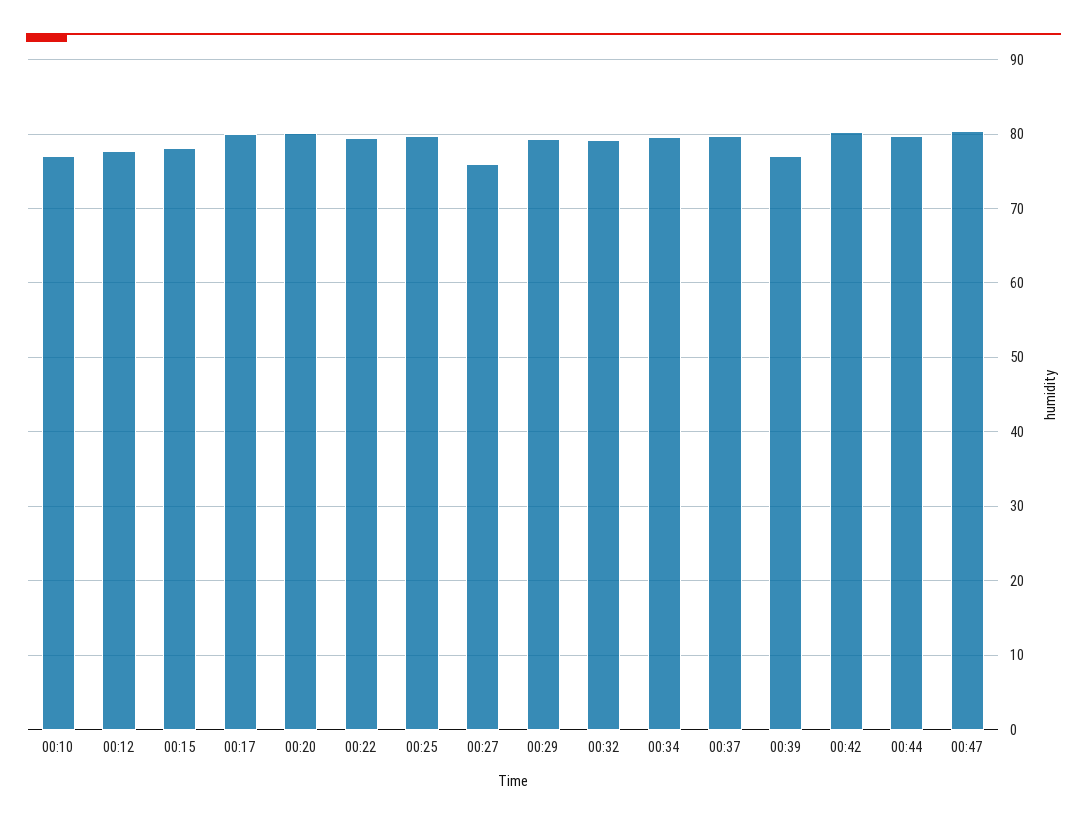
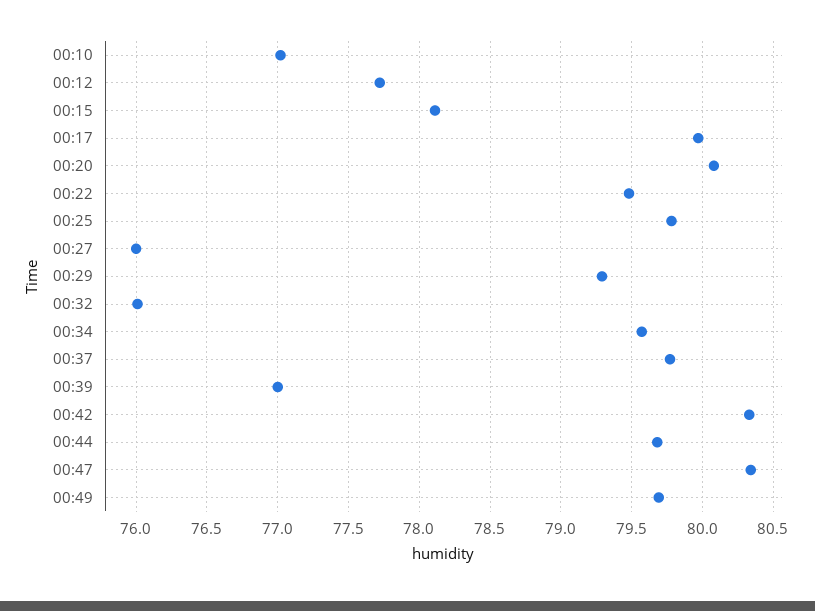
00:32: 79 -> 76
00:49: none -> 79.7

